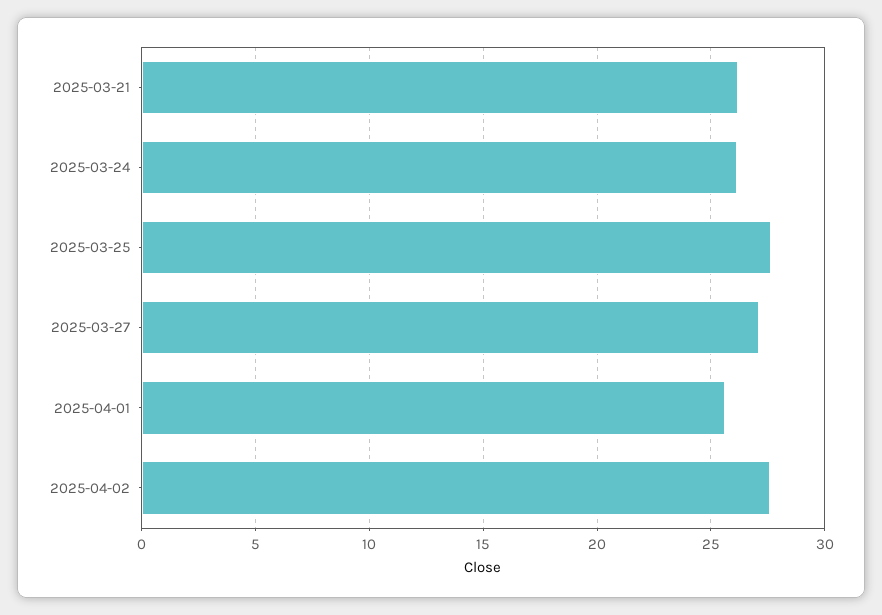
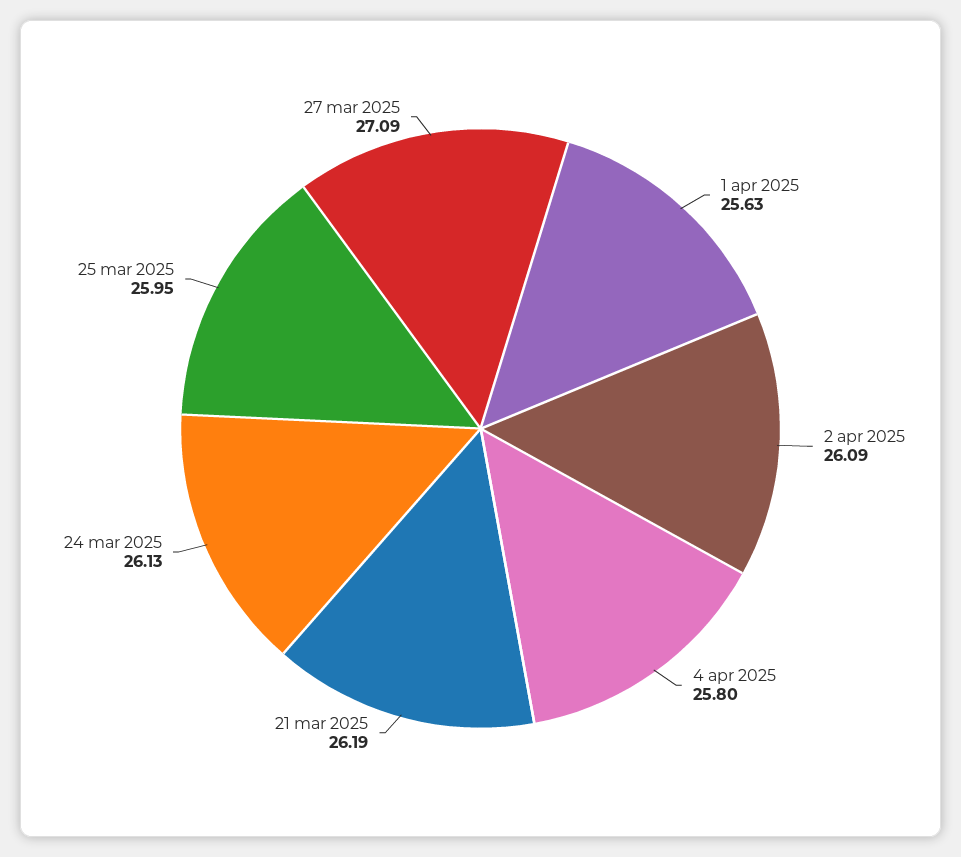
2025-03-25: 27.5 -> 25.95
2025-04-02: 27.5 -> 26.09
4 apr 2025: none -> 25.8

